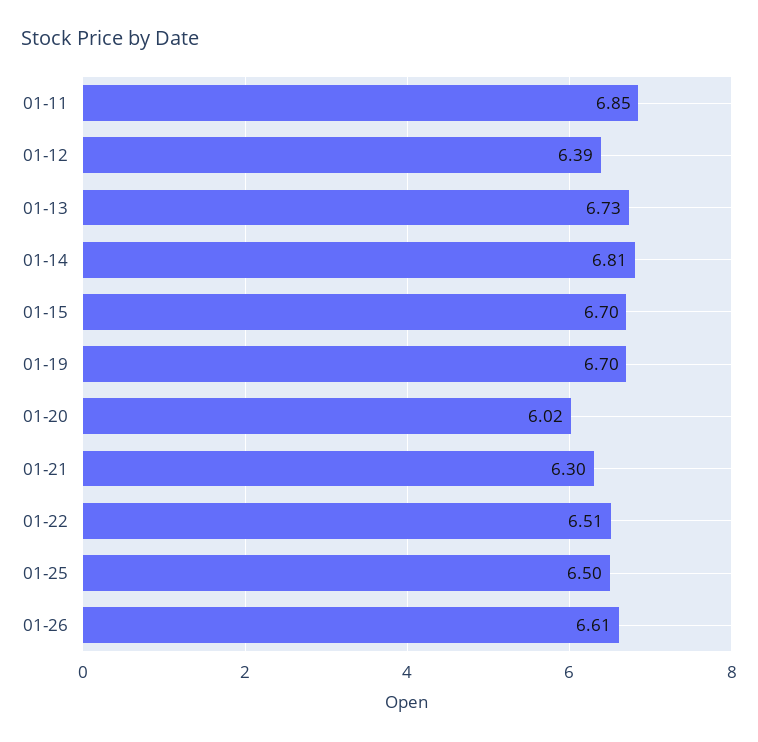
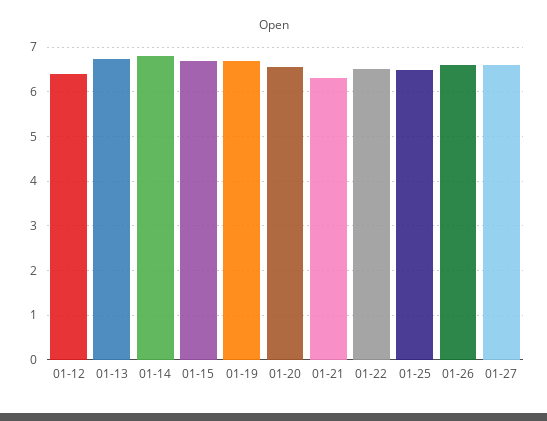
01-11: 6.85 -> none
01-20: 6.02 -> 6.6
01-27: none -> 6.6

